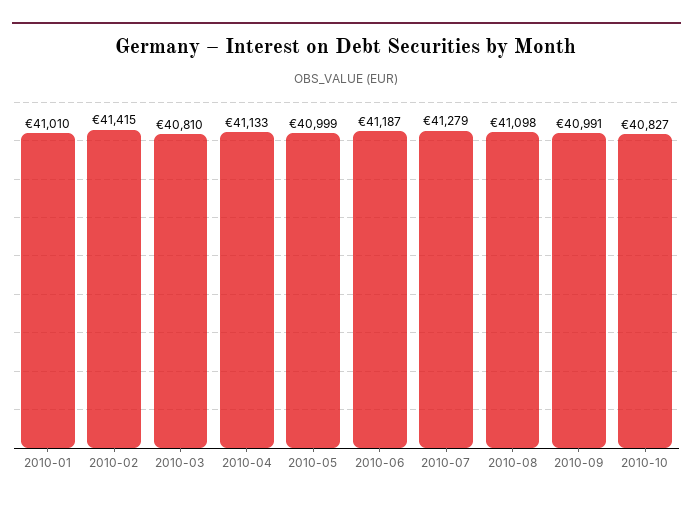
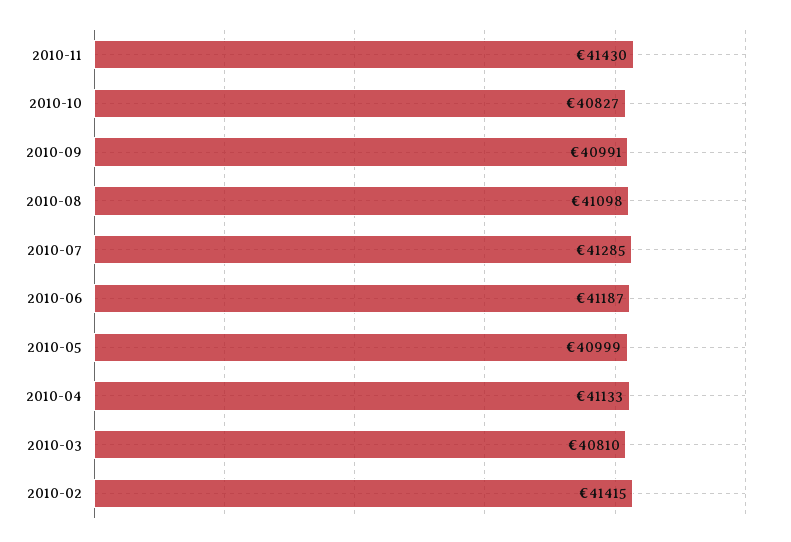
2010-01: 41010 -> none
2010-07: 41279 -> 41285
2010-11: none -> 41430

